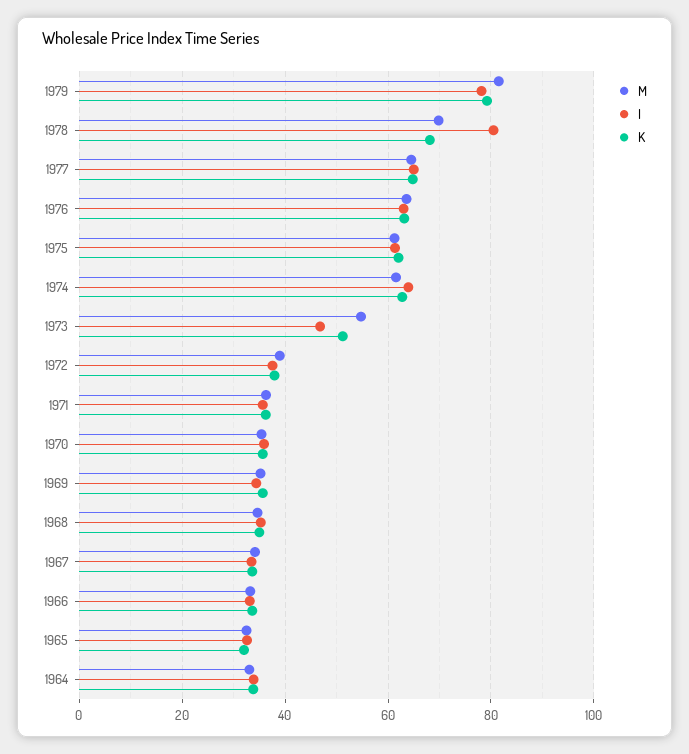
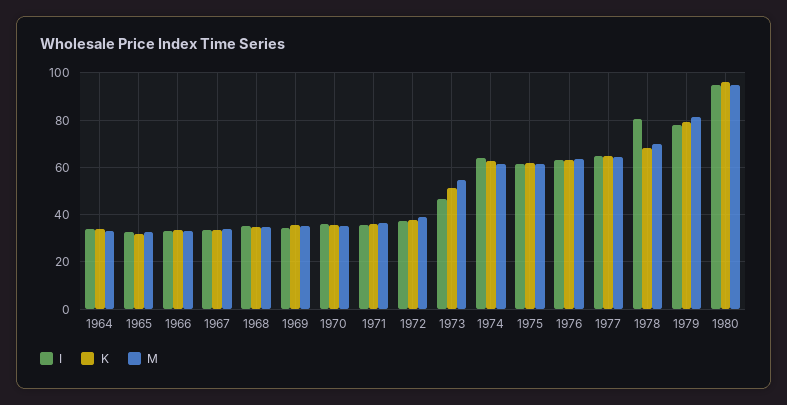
I, 1980: none -> 95
K, 1980: none -> 95
M, 1980: none -> 95

